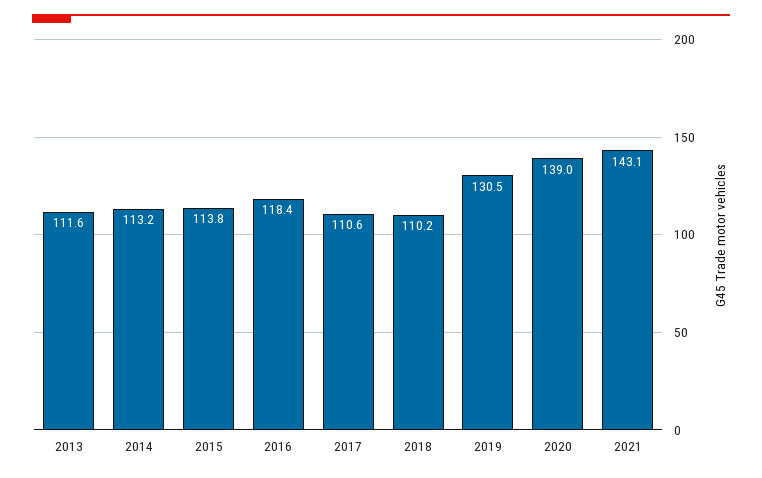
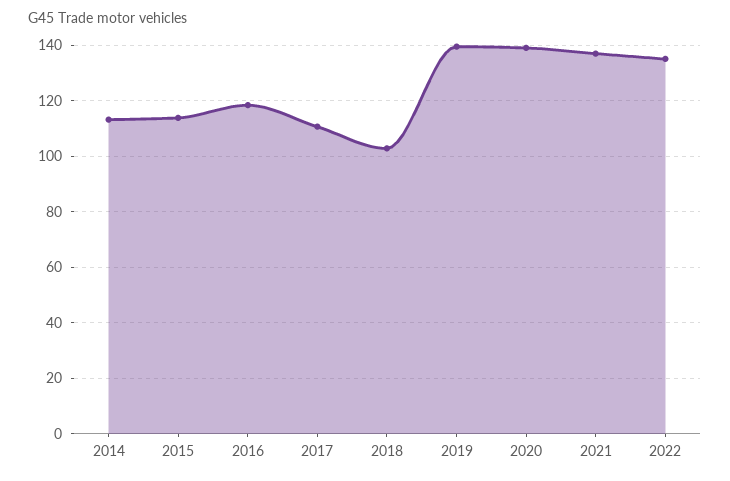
2013: 111.6 -> none
2018: 110.2 -> 102.5
2019: 130.5 -> 140
2021: 143.1 -> 137.5
2022: none -> 135

